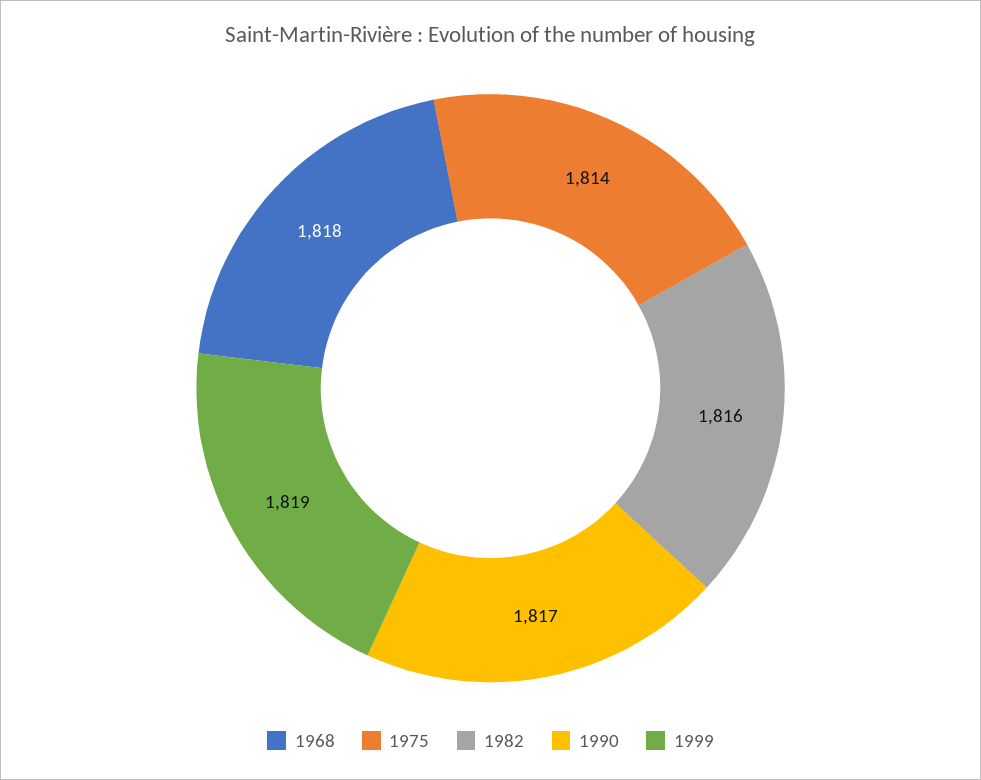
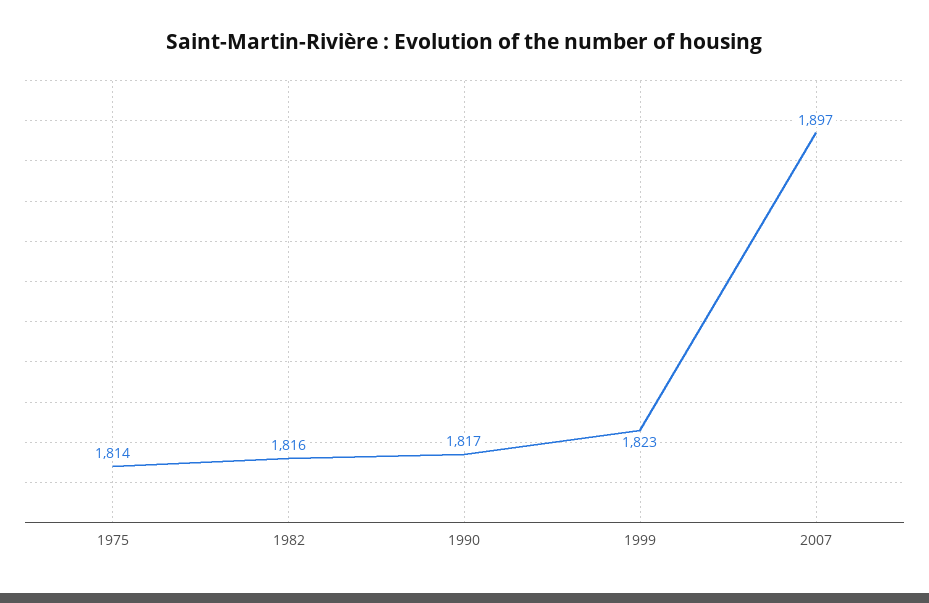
1968: 1818 -> none
1999: 1819 -> 1823
2007: none -> 1897

